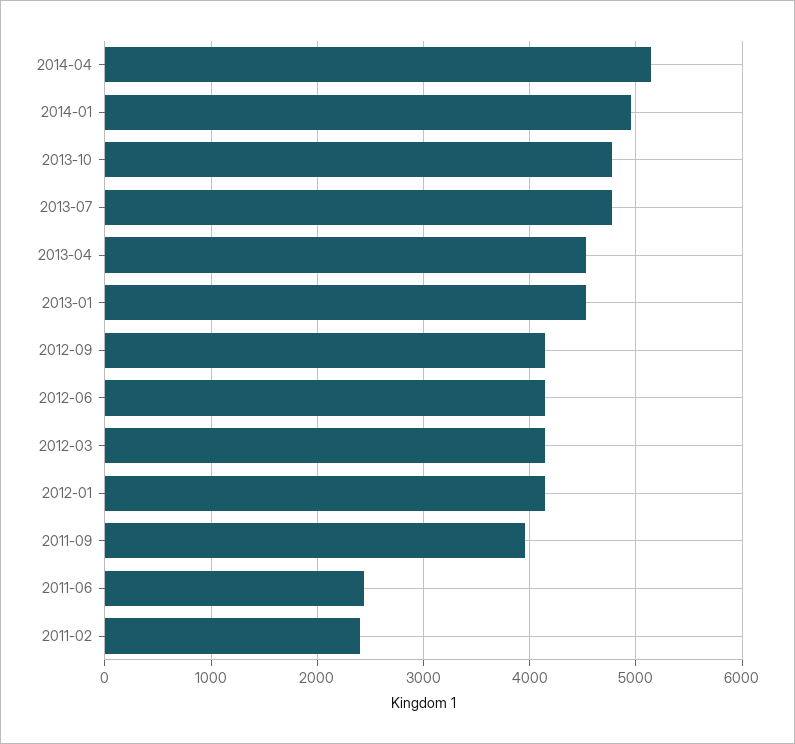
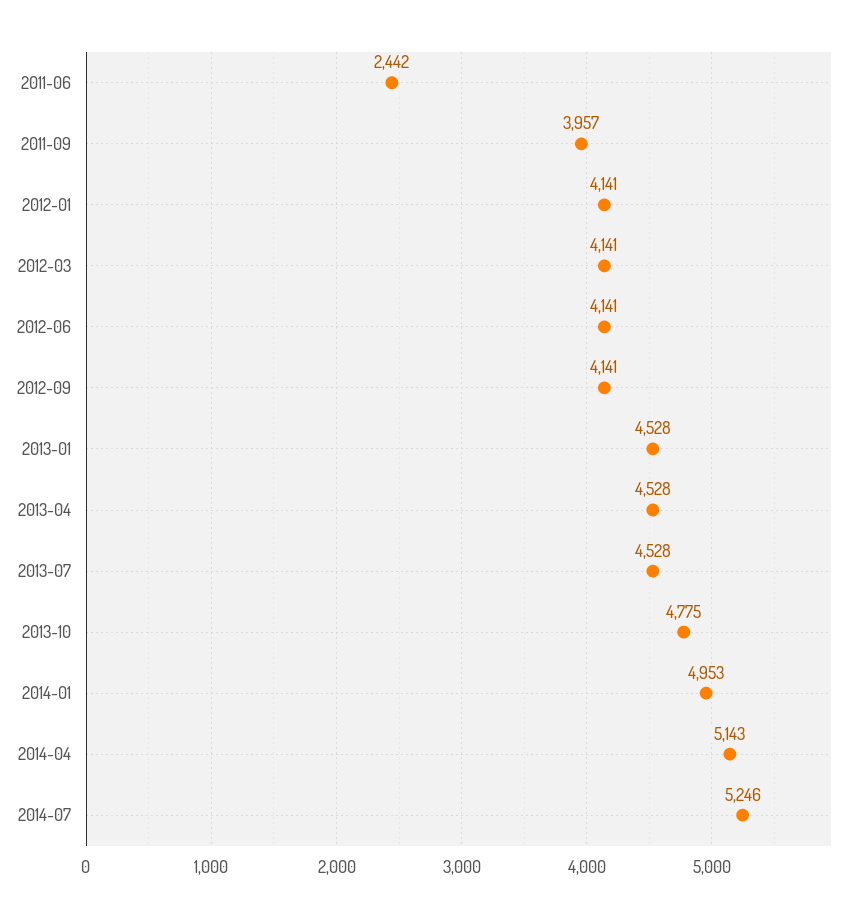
2013-07: 4800 -> 4528
2011-02: 2400 -> none
2014-07: none -> 5246

